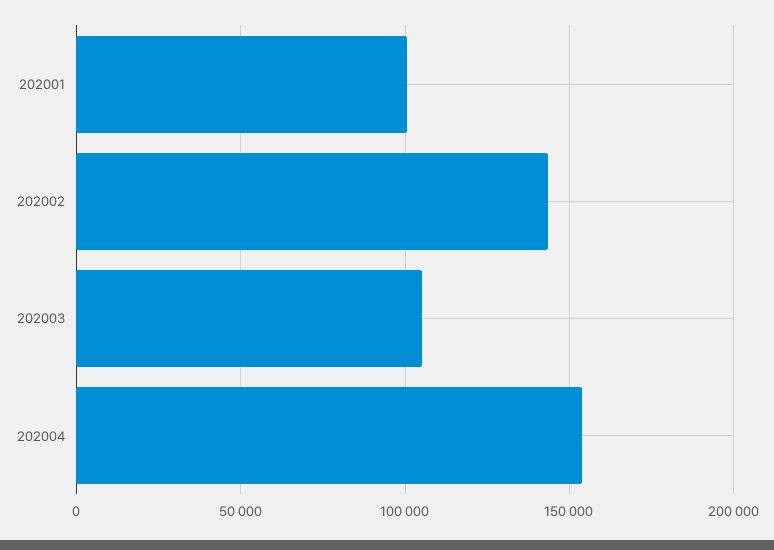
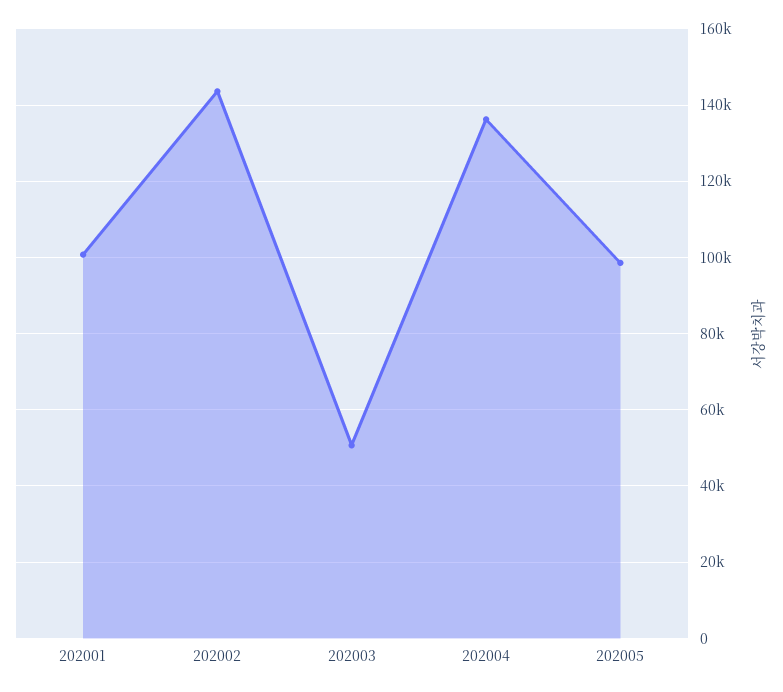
202003: 105000 -> 50000
202004: 155000 -> 136000
202005: none -> 98000

